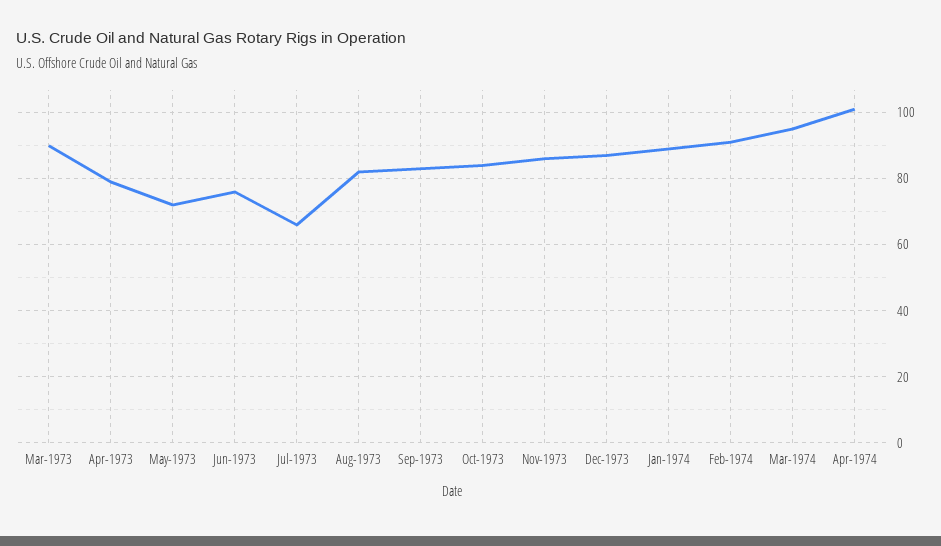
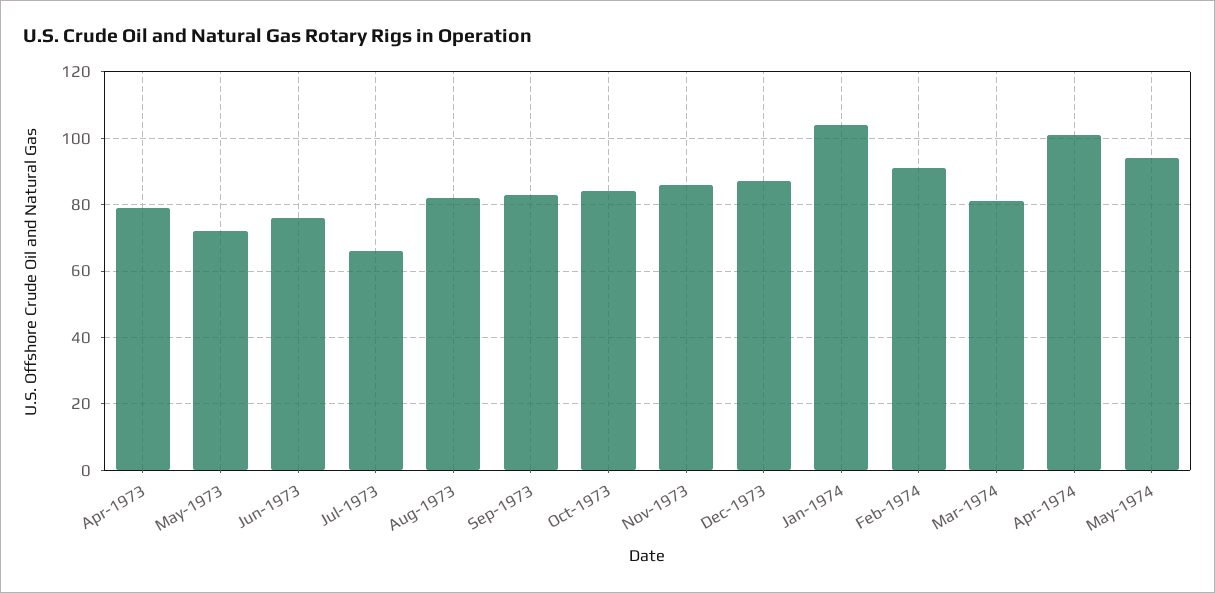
Mar-1973: 90 -> none
Jan-1974: 90 -> 105
Mar-1974: 95 -> 80
May-1974: none -> 95

